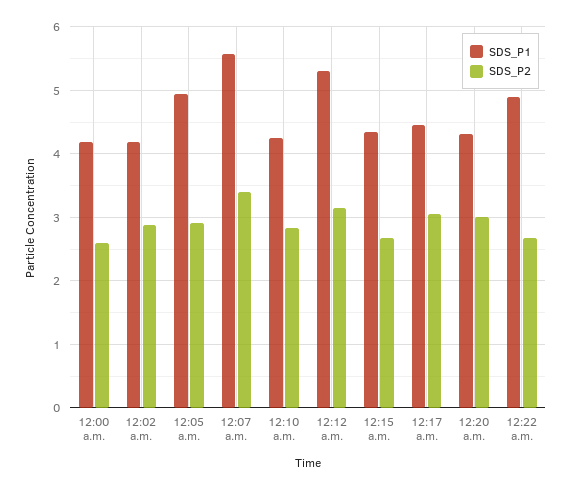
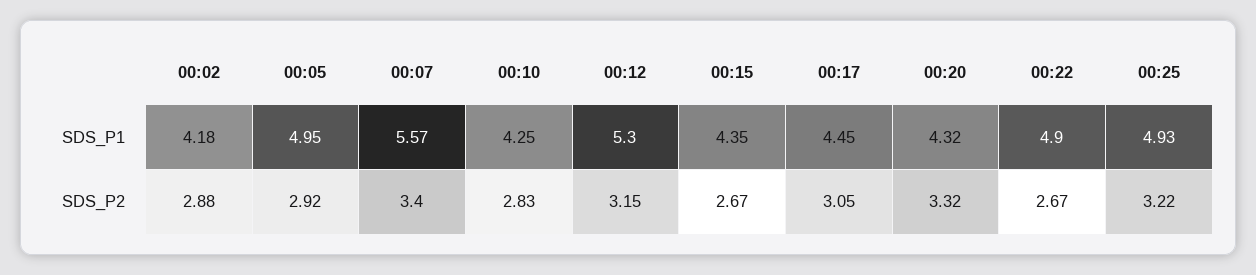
SDS_P1, 12:00 a.m.: 4.2 -> none
SDS_P2, 12:00 a.m.: 2.6 -> none
SDS_P2, 12:20 a.m.: 3 -> 3.32
SDS_P1, 00:25: none -> 4.93
SDS_P2, 00:25: none -> 3.22

